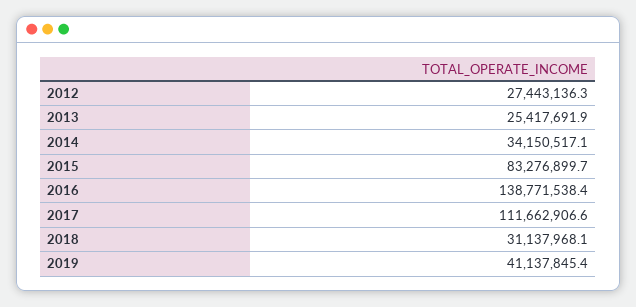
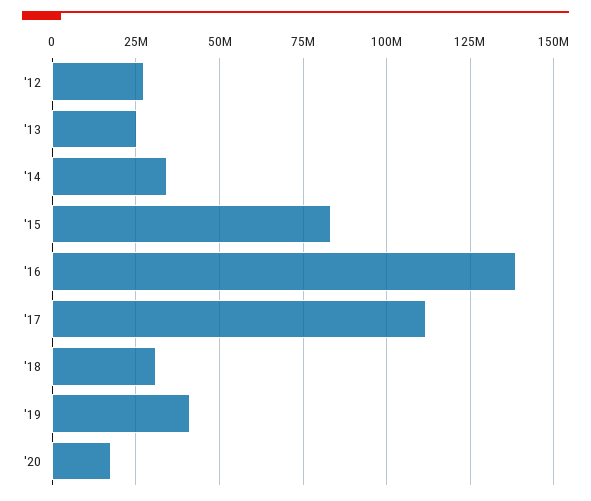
'20: none -> 17500000

